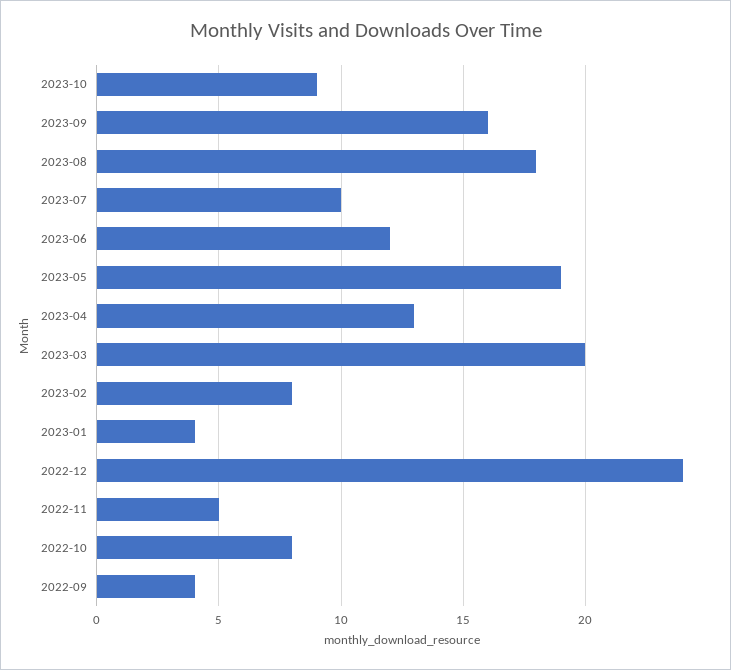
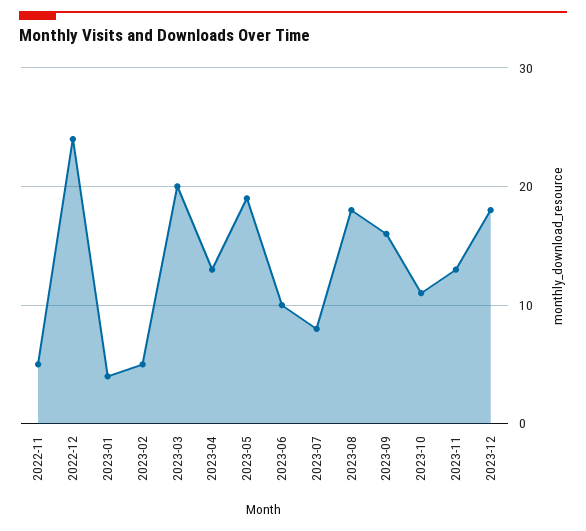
2023-10: 9 -> 11
2023-07: 10 -> 8
2023-06: 12 -> 10
2023-02: 8 -> 5
2022-10: 8 -> none
2022-09: 4 -> none
2023-11: none -> 13
2023-12: none -> 18

